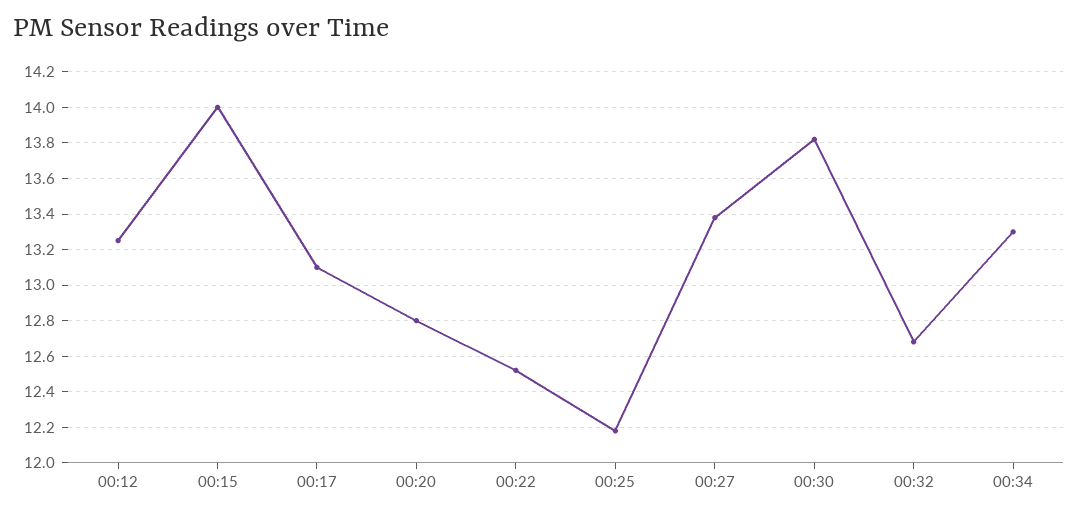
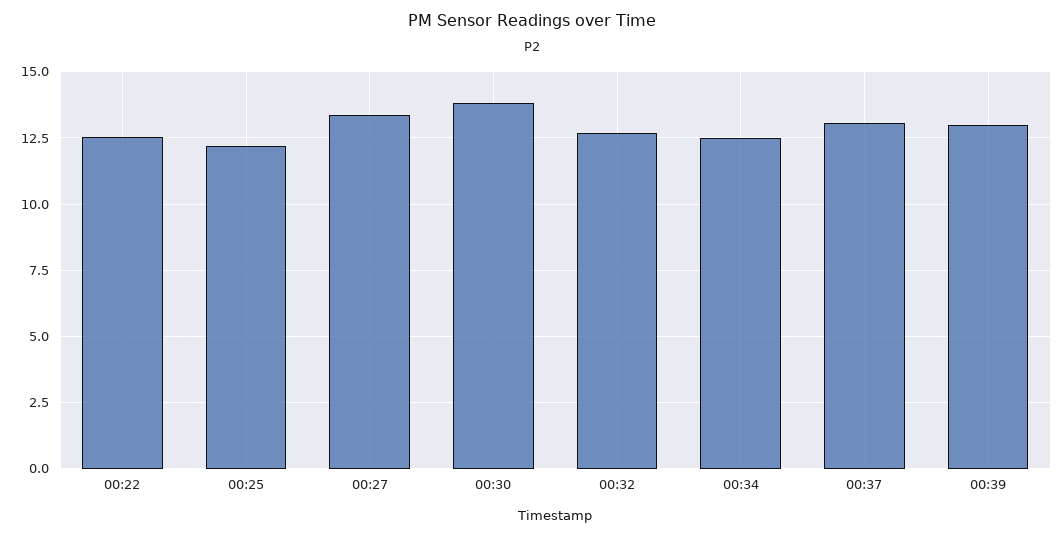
00:12: 13.25 -> none
00:15: 14 -> none
00:17: 13.1 -> none
00:20: 12.8 -> none
00:34: 13.3 -> 12.5
00:37: none -> 13
00:39: none -> 13

